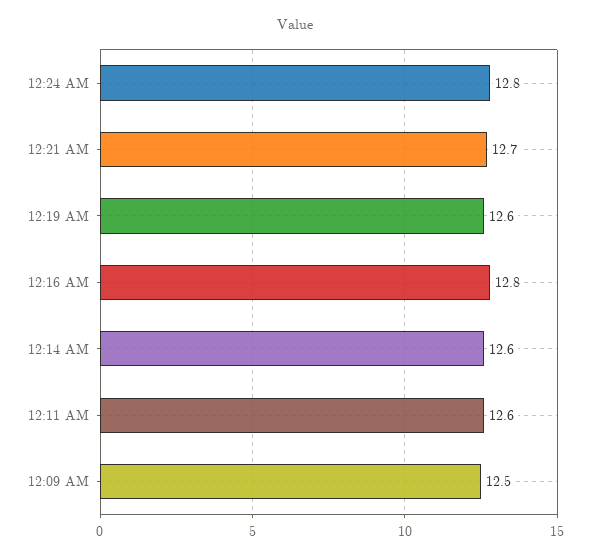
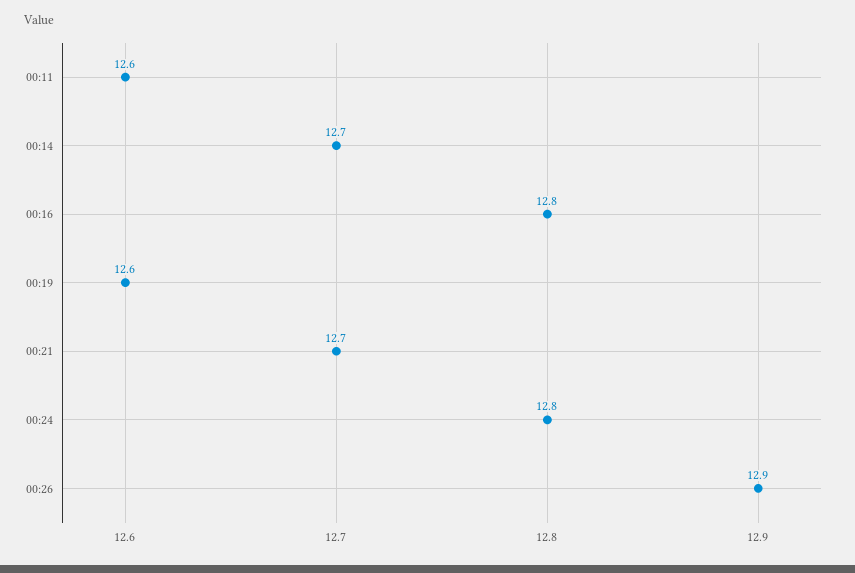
12:14 AM: 12.6 -> 12.7
12:09 AM: 12.5 -> none
00:26: none -> 12.9

